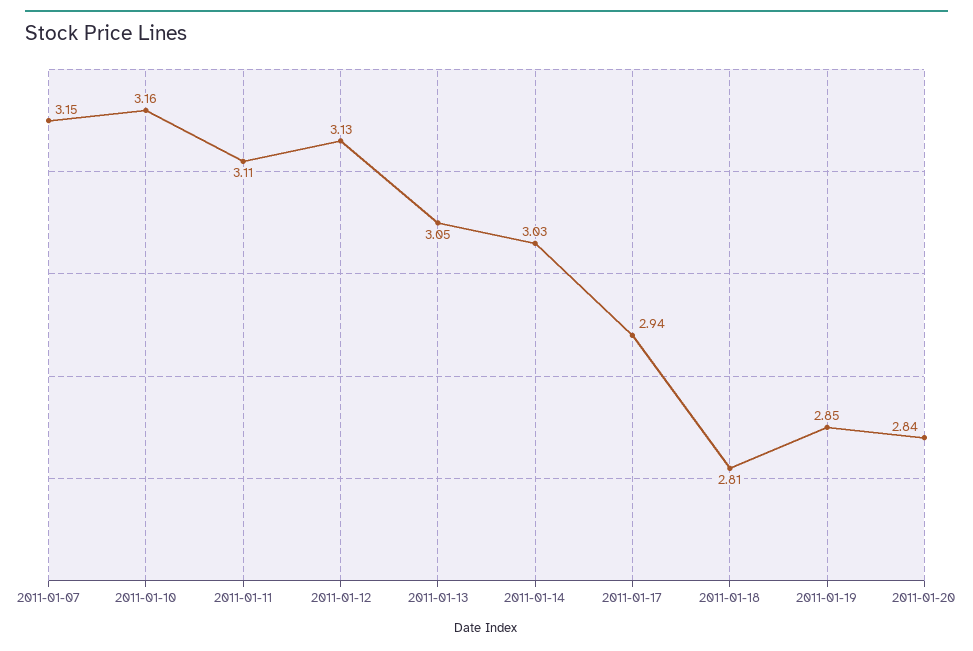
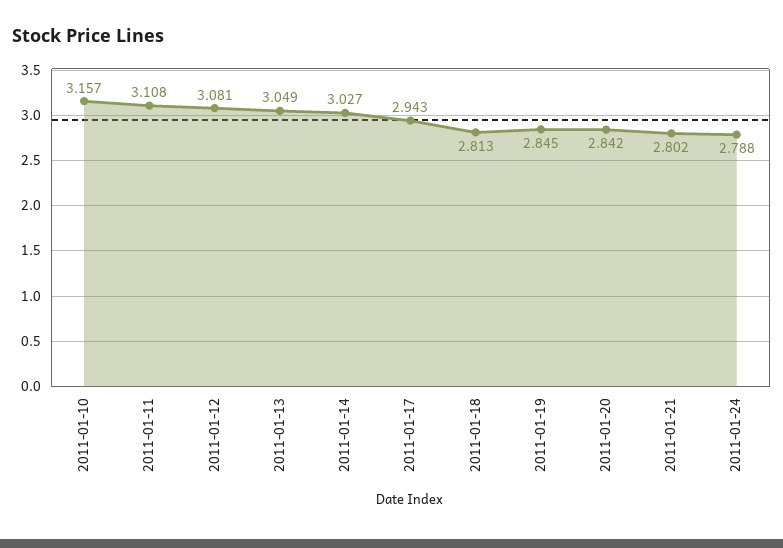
2011-01-07: 3.15 -> none
2011-01-12: 3.13 -> 3.081
2011-01-21: none -> 2.802
2011-01-24: none -> 2.788

